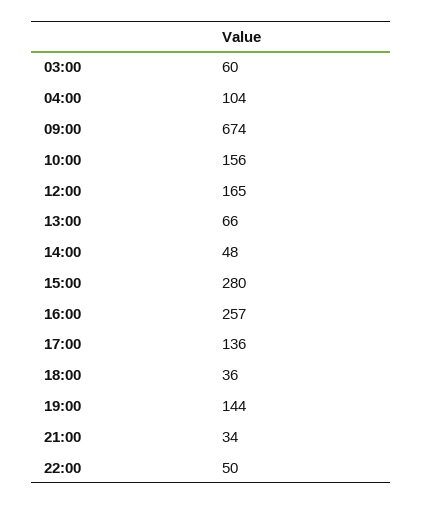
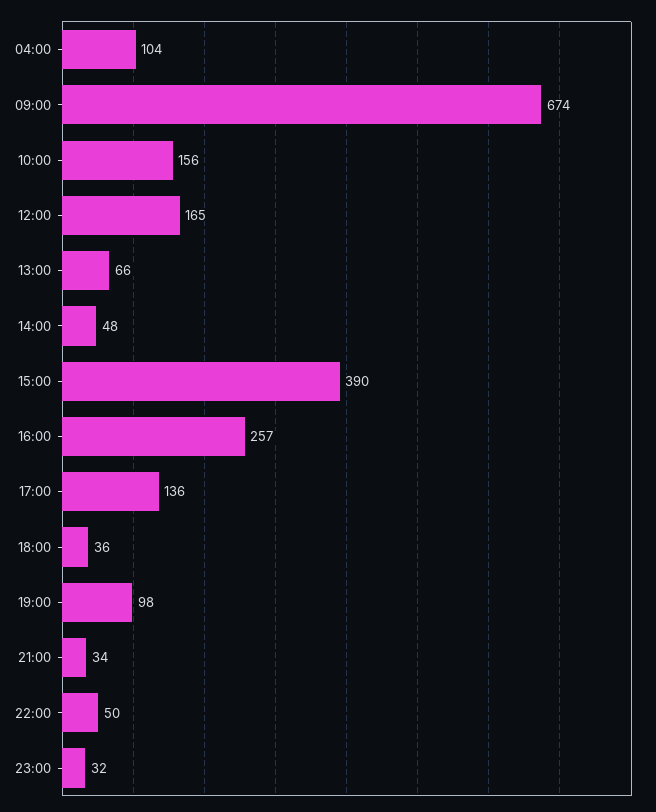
03:00: 60 -> none
15:00: 280 -> 390
19:00: 144 -> 98
23:00: none -> 32

